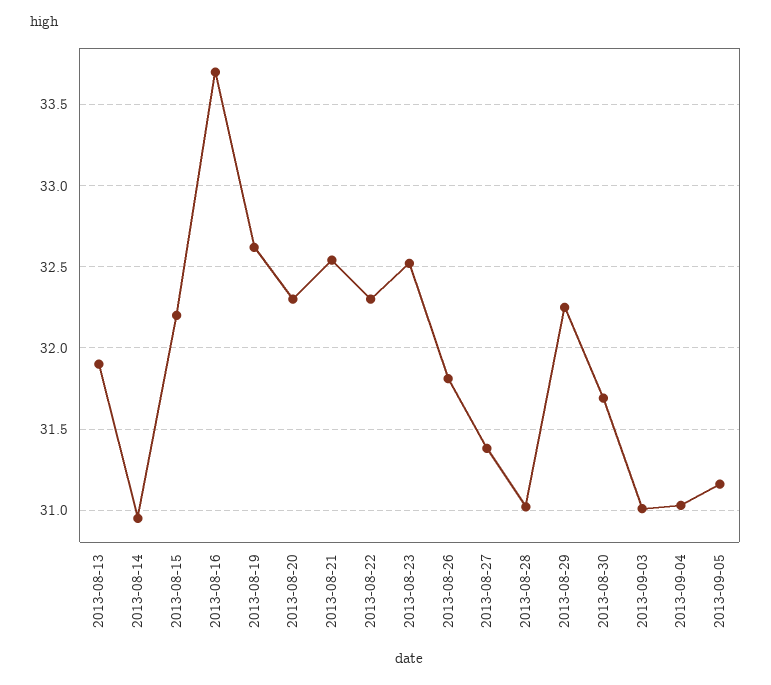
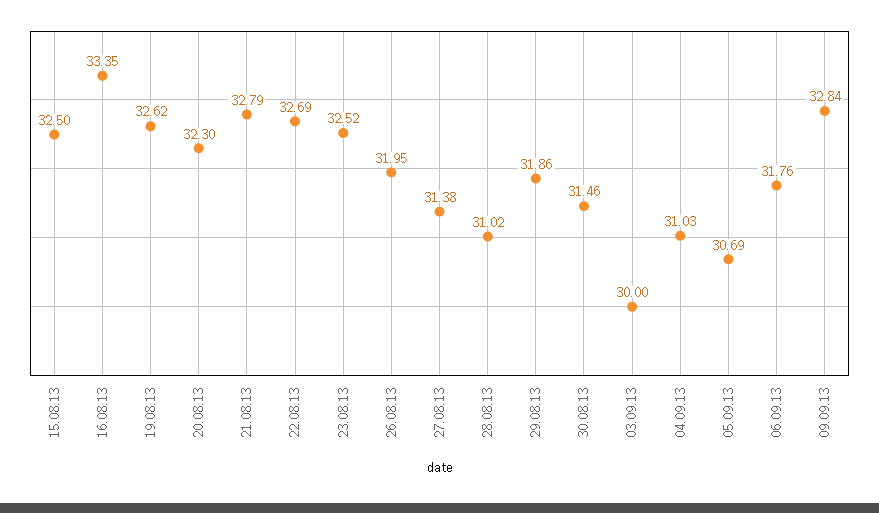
2013-08-13: 31.9 -> none
2013-08-14: 30.95 -> none
2013-08-15: 32.2 -> 32.5
2013-08-16: 33.7 -> 33.35
2013-08-21: 32.55 -> 32.79
2013-08-22: 32.3 -> 32.69
2013-08-26: 31.8 -> 31.95
2013-08-29: 32.25 -> 31.86
2013-08-30: 31.7 -> 31.46
2013-09-03: 31 -> 30
2013-09-05: 31.15 -> 30.69
06.09.13: none -> 31.76
09.09.13: none -> 32.84

